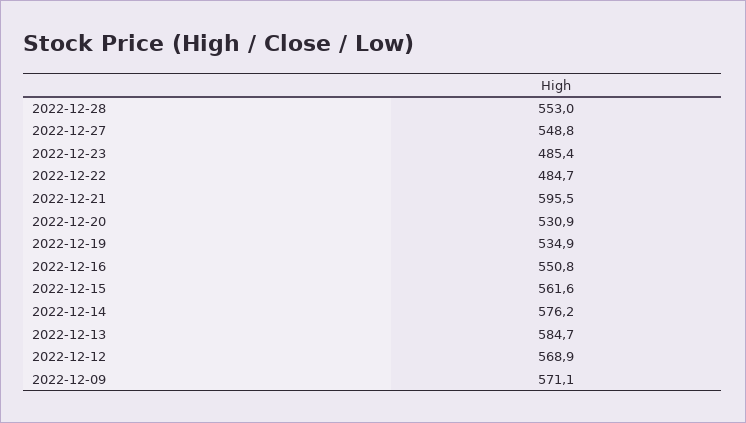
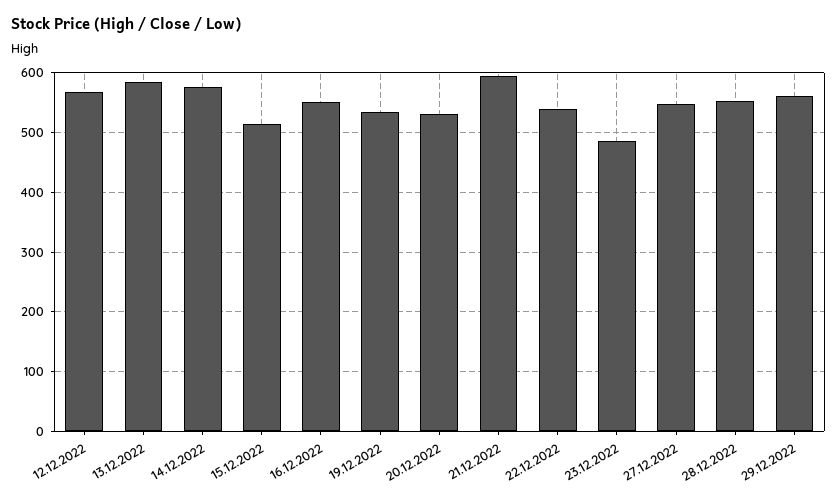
2022-12-22: 484.7 -> 540
2022-12-15: 561.6 -> 520
2022-12-09: 571.1 -> none
29.12.2022: none -> 560

